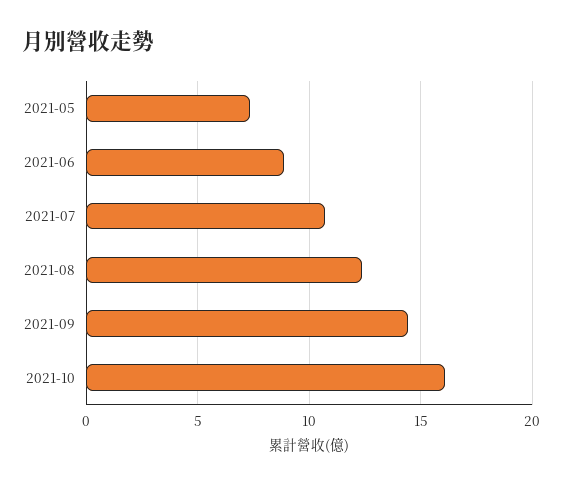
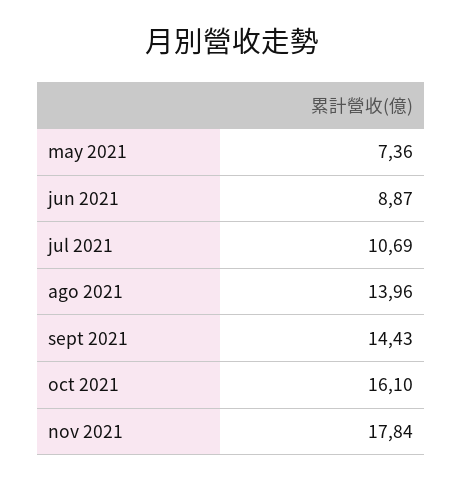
2021-08: 12.5 -> 13.96
nov 2021: none -> 17.84

